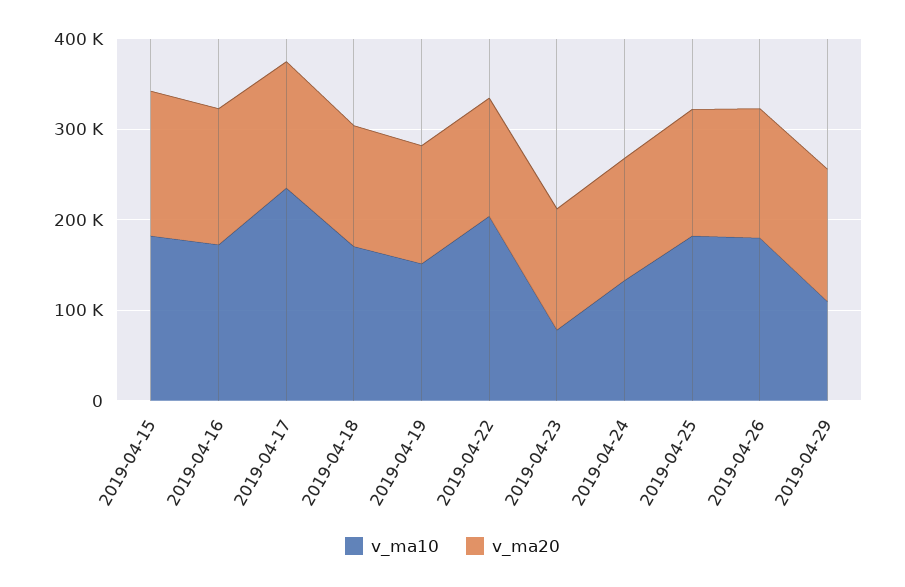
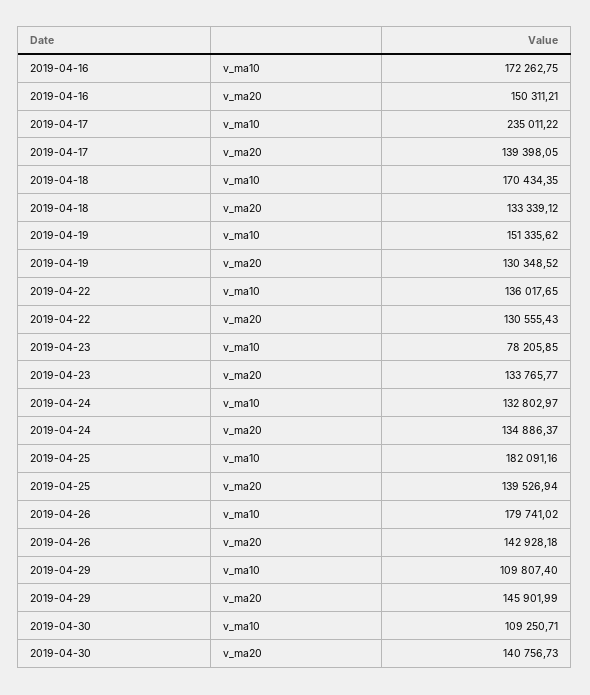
v_ma10, 2019-04-15: 180000 -> none
v_ma20, 2019-04-15: 160000 -> none
v_ma10, 2019-04-22: 200000 -> 136017.65
v_ma10, 2019-04-30: none -> 109250.71
v_ma20, 2019-04-30: none -> 140756.73

